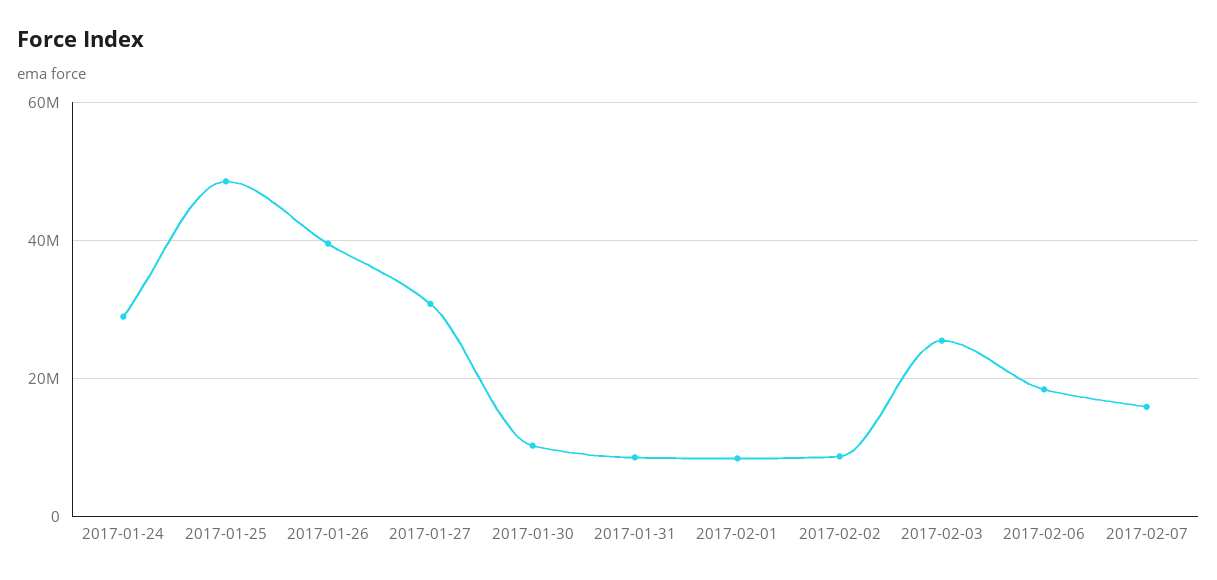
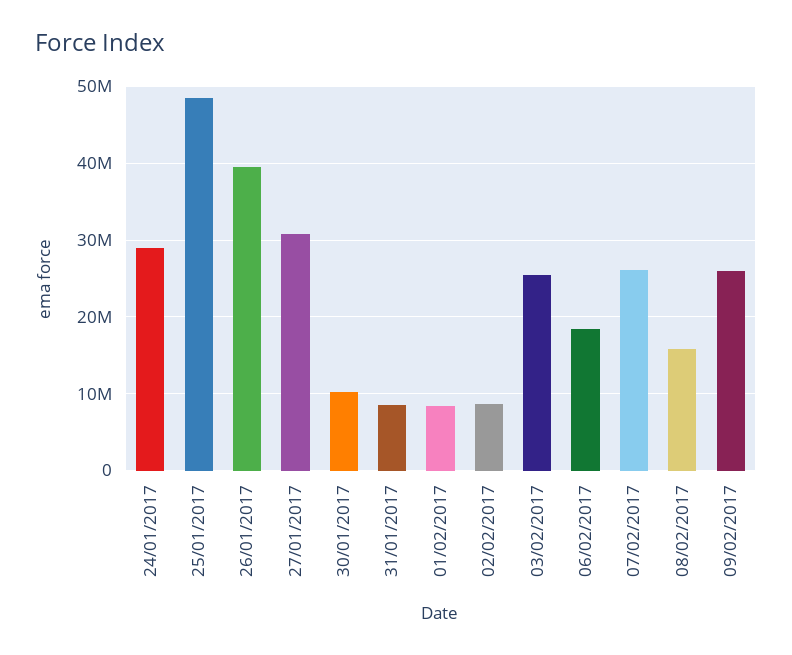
2017-02-07: 16000000 -> 26000000
08/02/2017: none -> 16000000
09/02/2017: none -> 26000000

